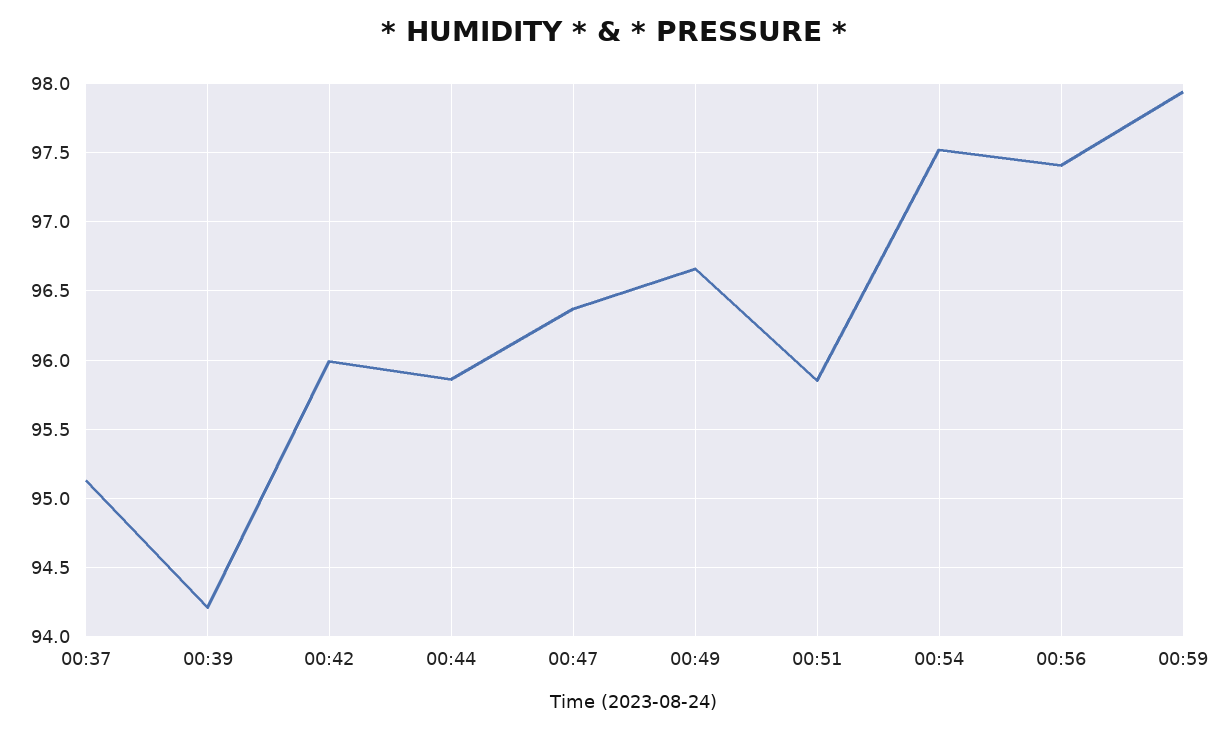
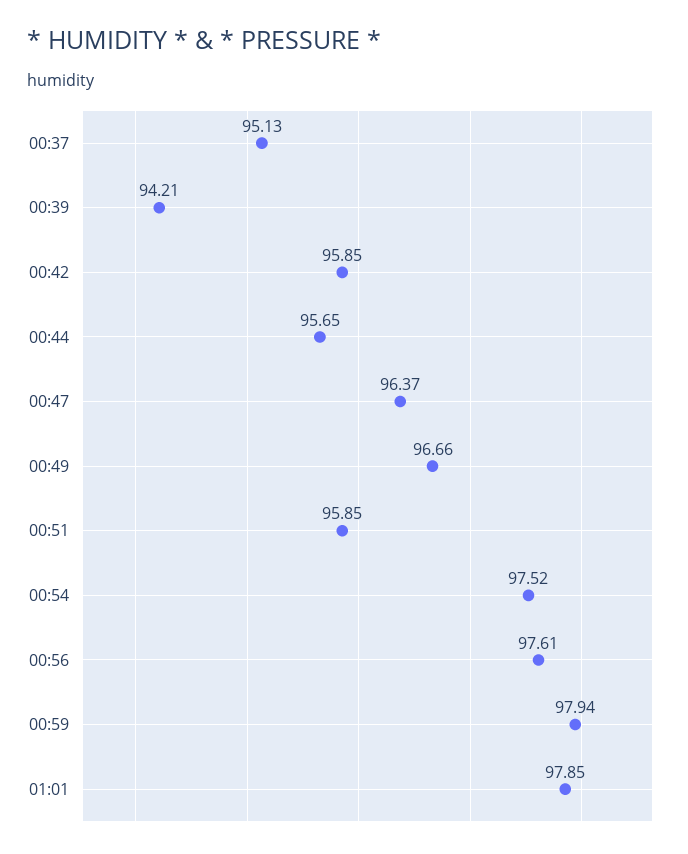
00:42: 96 -> 95.85
00:44: 95.85 -> 95.65
00:56: 97.4 -> 97.61
01:01: none -> 97.85

